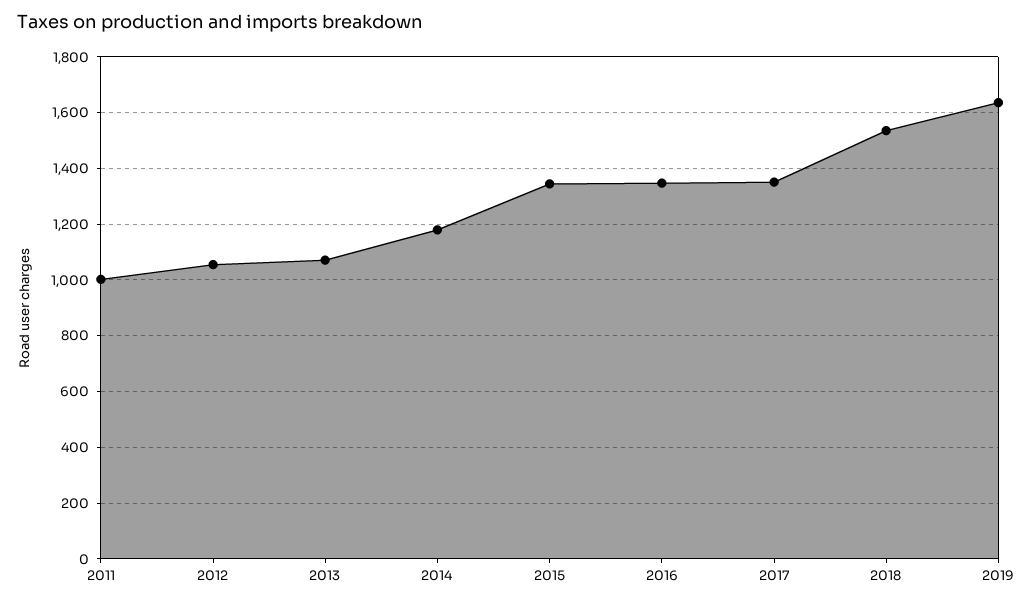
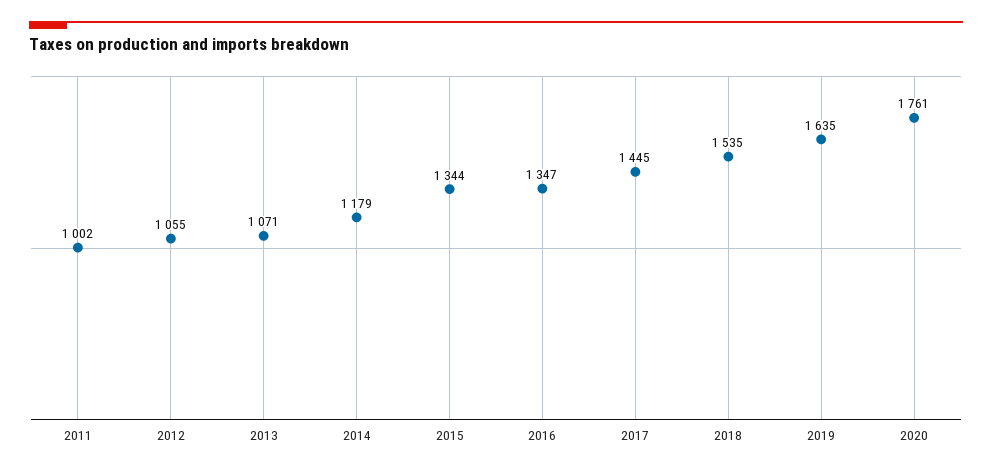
2017: 1350 -> 1445
2020: none -> 1761

